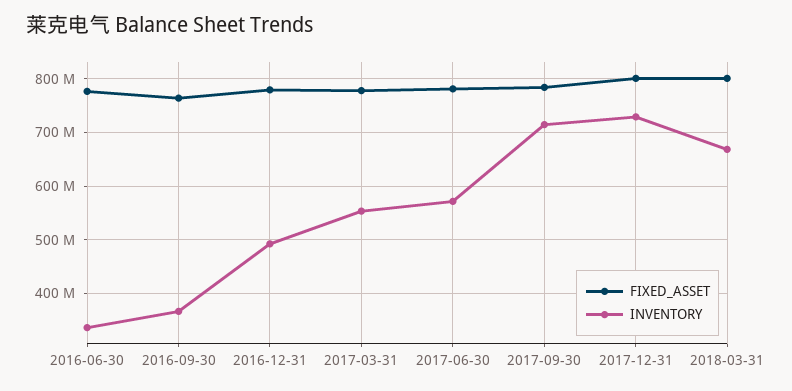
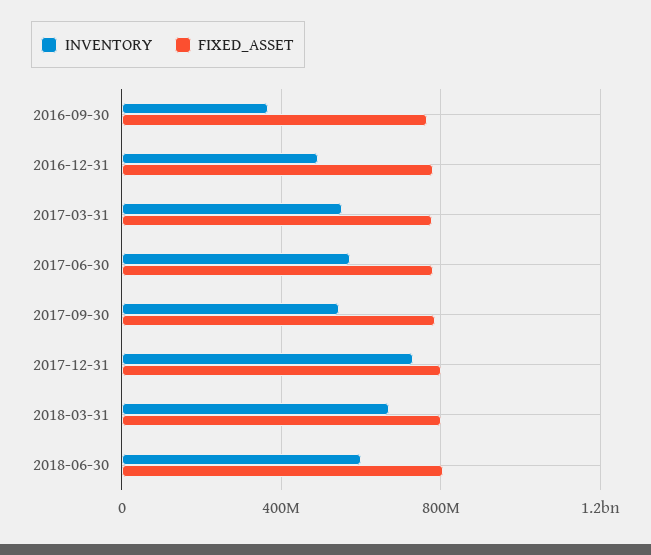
FIXED_ASSET, 2016-06-30: 780000000 -> none
INVENTORY, 2016-06-30: 340000000 -> none
INVENTORY, 2017-09-30: 720000000 -> 550000000
INVENTORY, 2018-06-30: none -> 600000000
FIXED_ASSET, 2018-06-30: none -> 800000000

